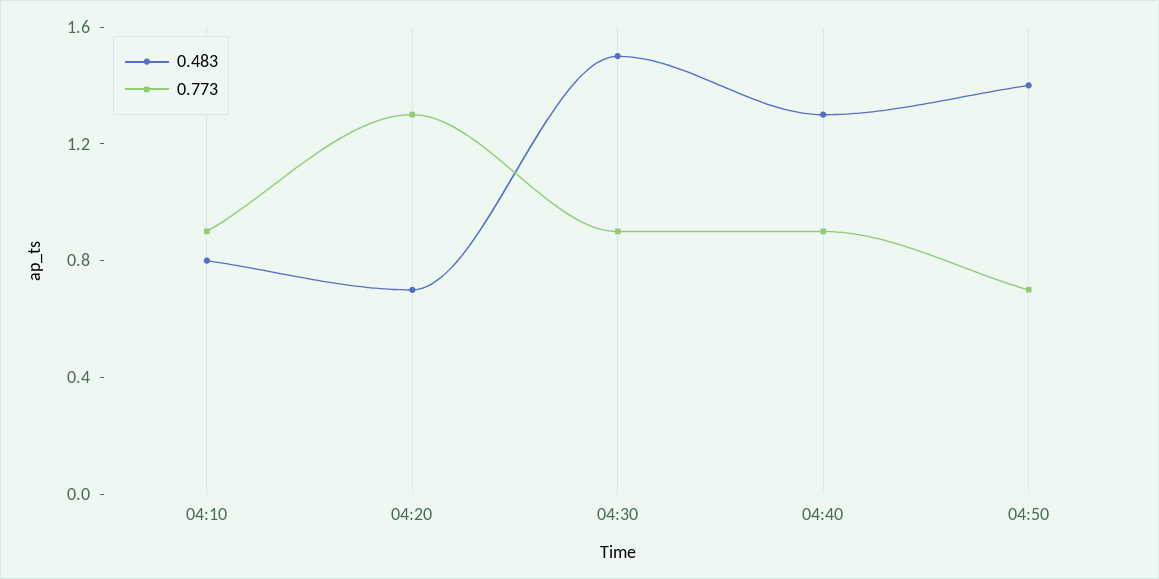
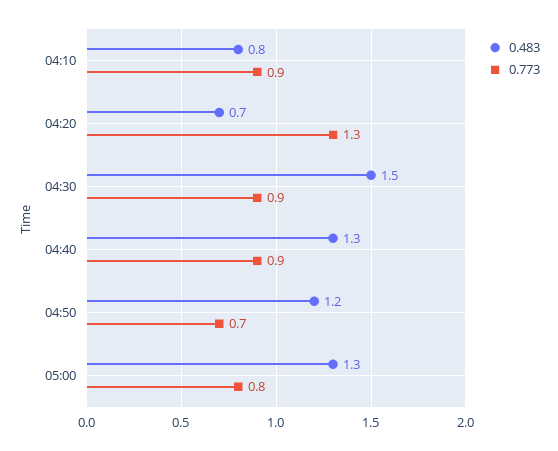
0.483, 04:50: 1.4 -> 1.2
0.483, 05:00: none -> 1.3
0.773, 05:00: none -> 0.8

